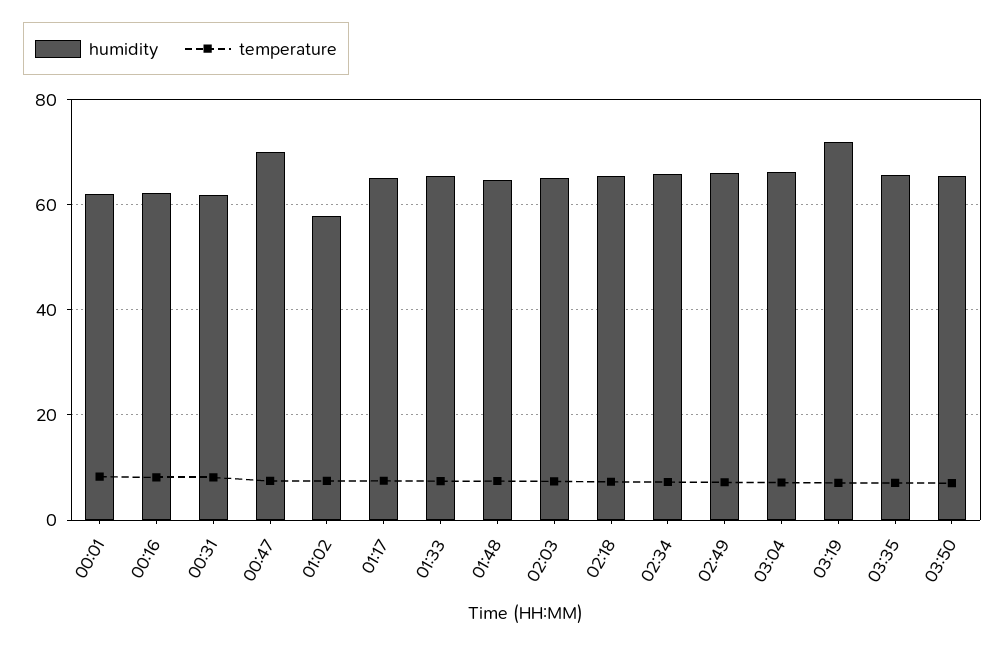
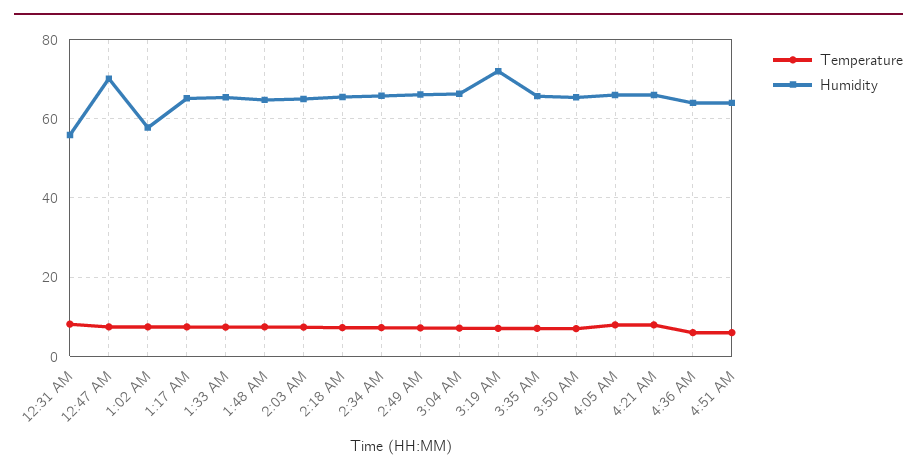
humidity, 00:01: 62 -> none
temperature, 00:01: 8 -> none
humidity, 00:16: 62 -> none
temperature, 00:16: 8 -> none
humidity, 00:31: 62 -> 56
temperature, 4:05 AM: none -> 8
humidity, 4:05 AM: none -> 66
temperature, 4:21 AM: none -> 8
humidity, 4:21 AM: none -> 66
temperature, 4:36 AM: none -> 6
humidity, 4:36 AM: none -> 64
temperature, 4:51 AM: none -> 6
humidity, 4:51 AM: none -> 64

